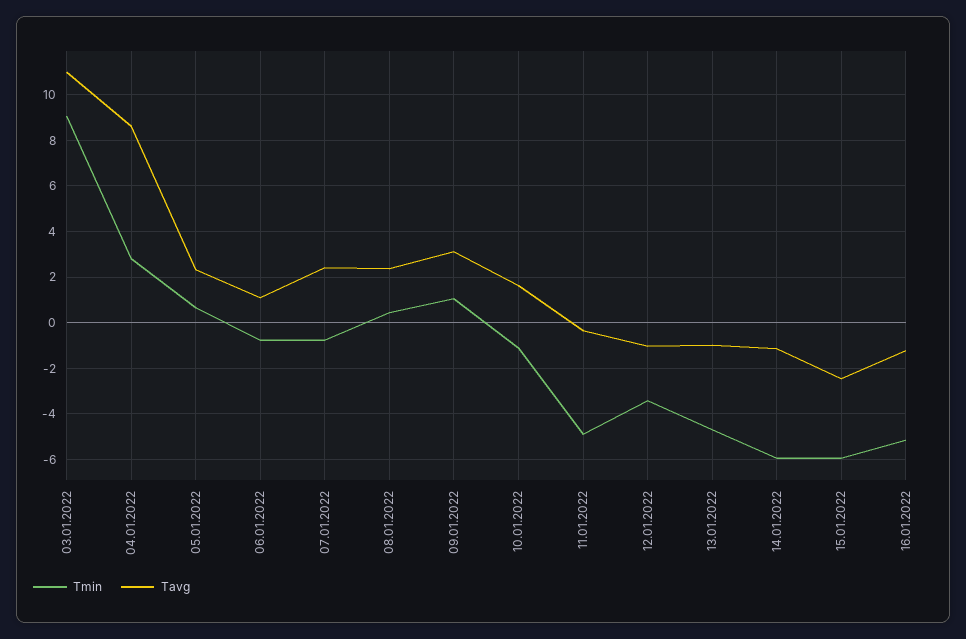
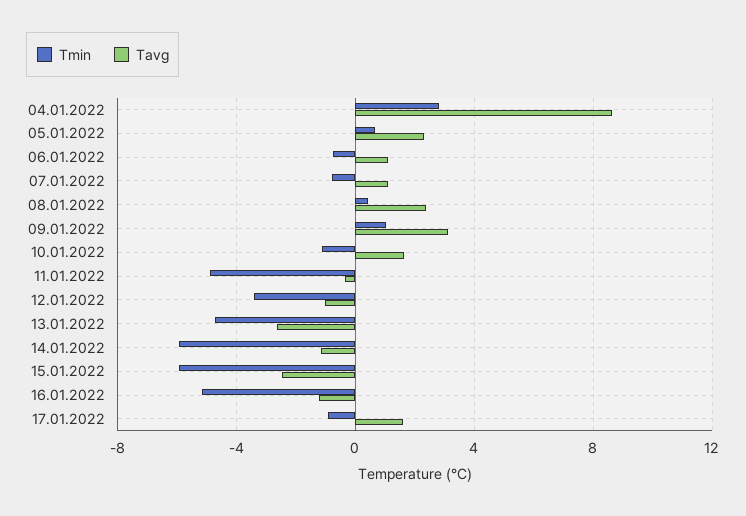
Tmin, 03.01.2022: 9 -> none
Tavg, 03.01.2022: 11 -> none
Tavg, 07.01.2022: 2.5 -> 1
Tavg, 13.01.2022: -1 -> -2.5
Tmin, 17.01.2022: none -> -1
Tavg, 17.01.2022: none -> 1.5

